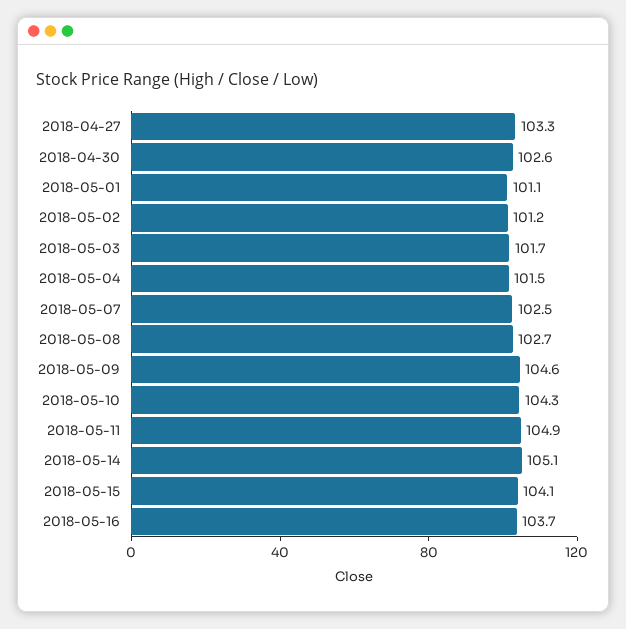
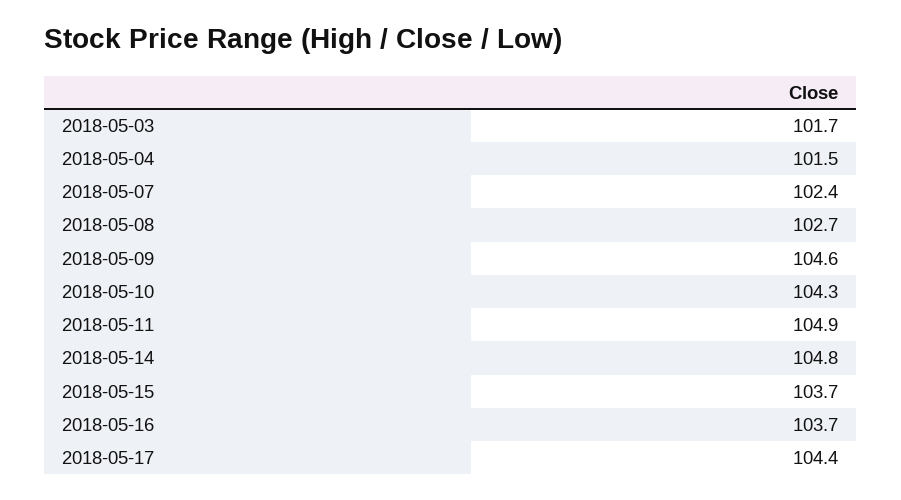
2018-04-27: 103.3 -> none
2018-04-30: 102.6 -> none
2018-05-01: 101.1 -> none
2018-05-02: 101.2 -> none
2018-05-07: 102.5 -> 102.4
2018-05-14: 105.1 -> 104.8
2018-05-15: 104.1 -> 103.7
2018-05-17: none -> 104.4

